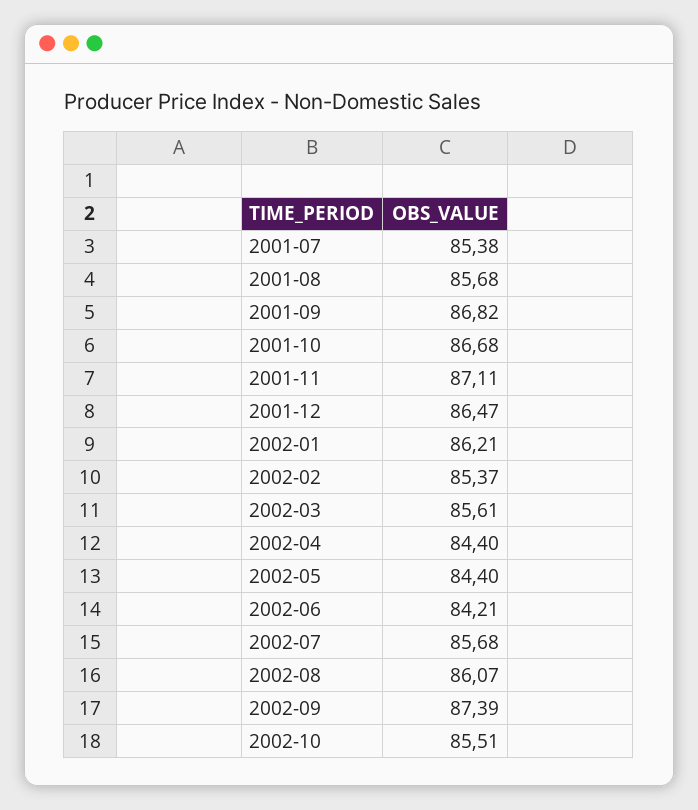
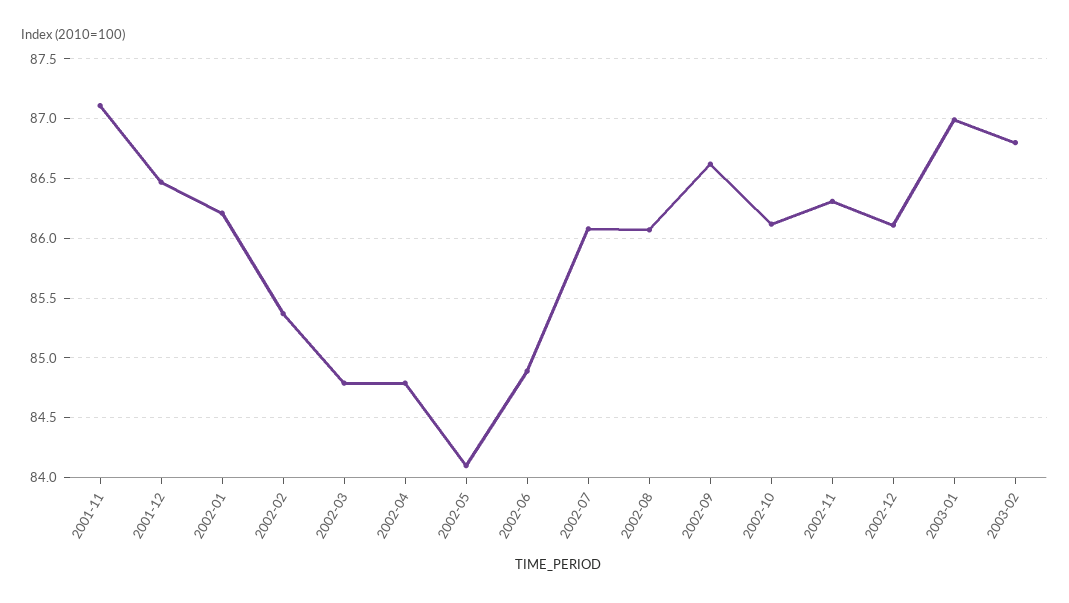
2001-07: 85.38 -> none
2001-08: 85.68 -> none
2001-09: 86.82 -> none
2001-10: 86.68 -> none
2002-03: 85.61 -> 84.8
2002-04: 84.4 -> 84.8
2002-05: 84.4 -> 84.1
2002-06: 84.21 -> 84.9
2002-07: 85.68 -> 86.1
2002-09: 87.39 -> 86.6
2002-10: 85.51 -> 86.1
2002-11: none -> 86.3
2002-12: none -> 86.1
2003-01: none -> 87
2003-02: none -> 86.8

